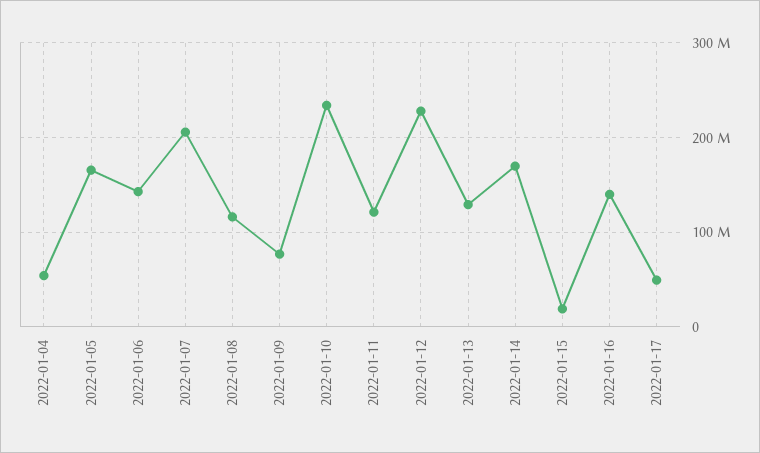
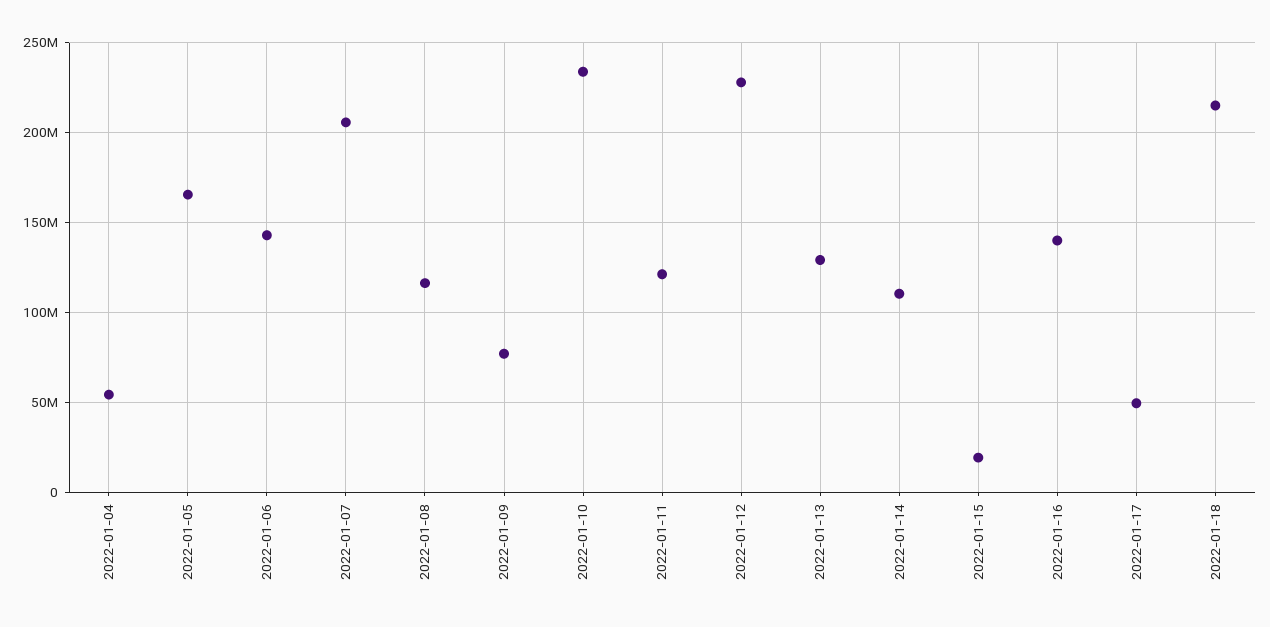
2022-01-14: 170000000 -> 110000000
2022-01-18: none -> 215000000

